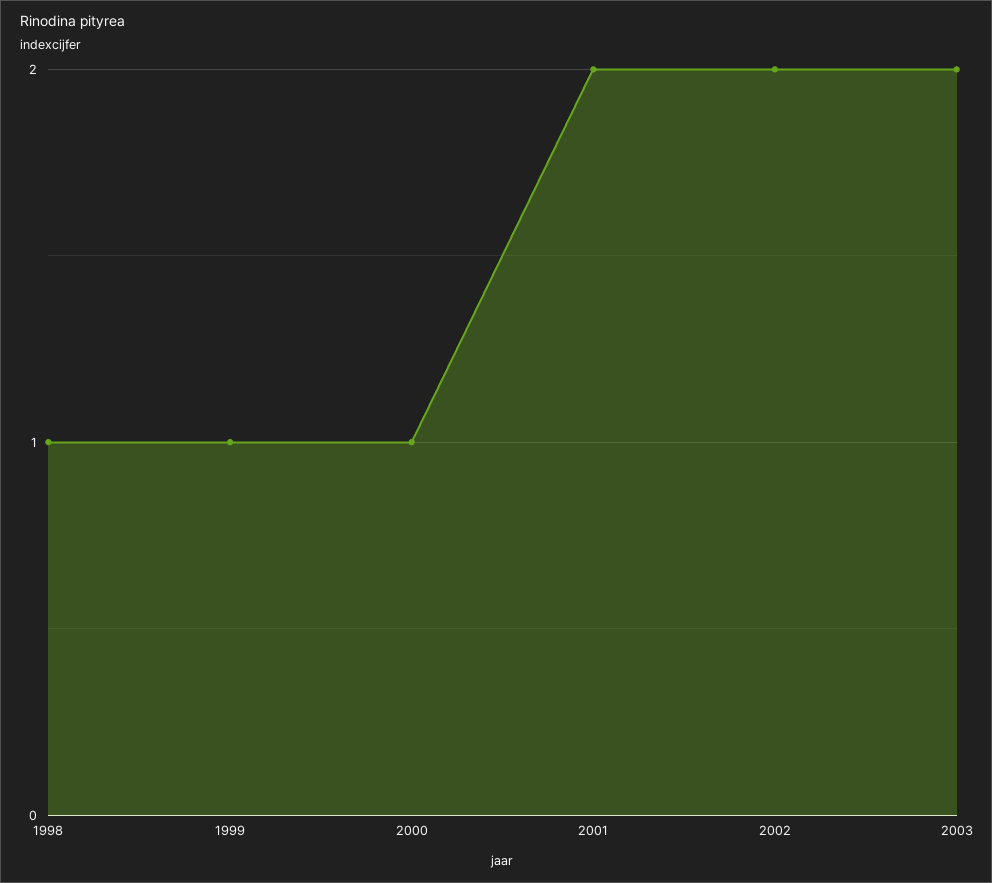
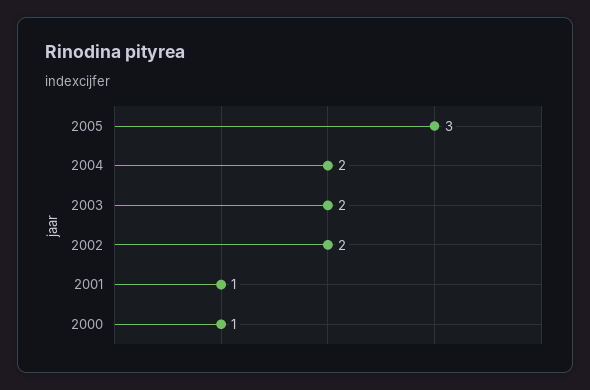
1998: 1 -> none
1999: 1 -> none
2001: 2 -> 1
2005: none -> 3
2004: none -> 2

